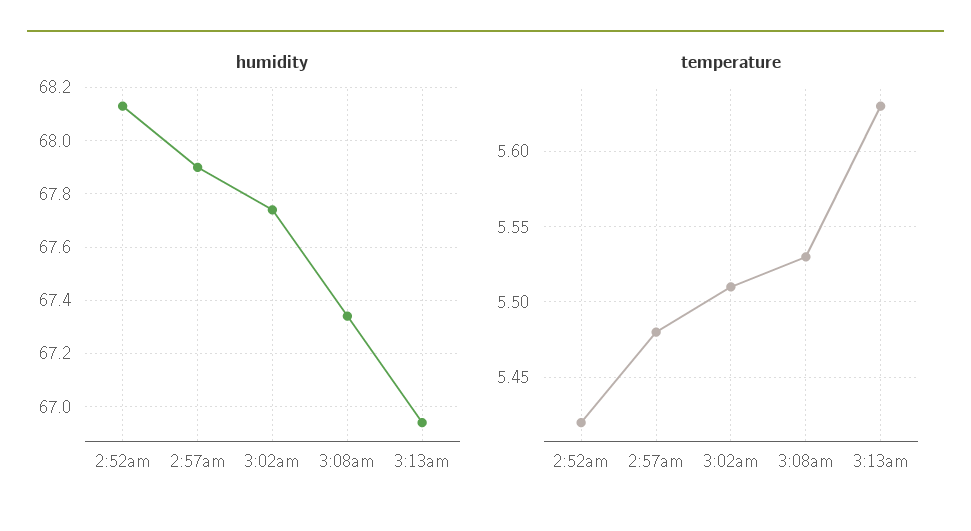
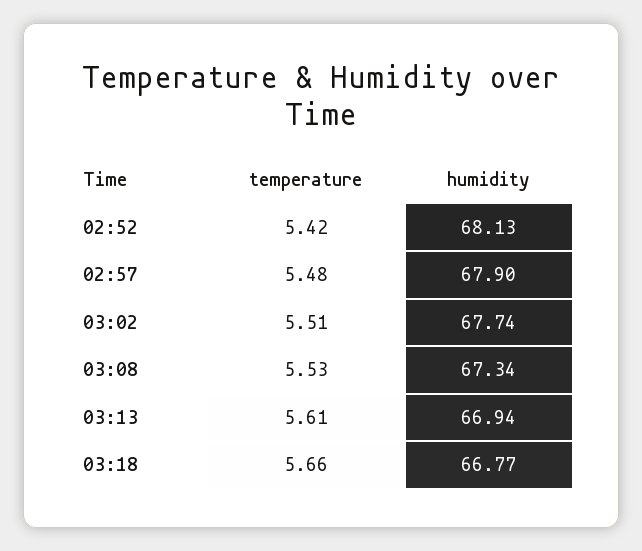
temperature, 3:13am: 5.63 -> 5.61
temperature, 03:18: none -> 5.66
humidity, 03:18: none -> 66.77

